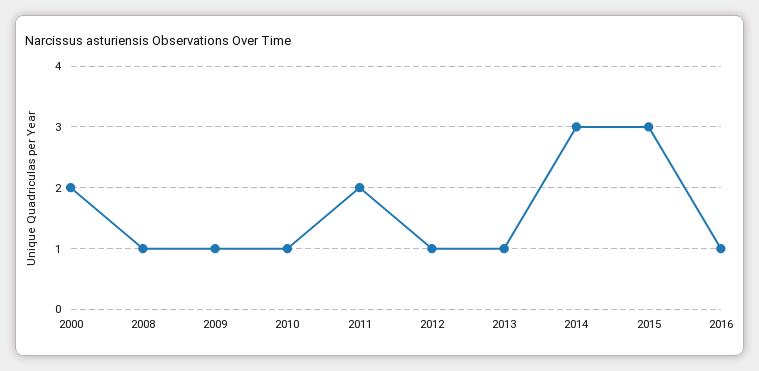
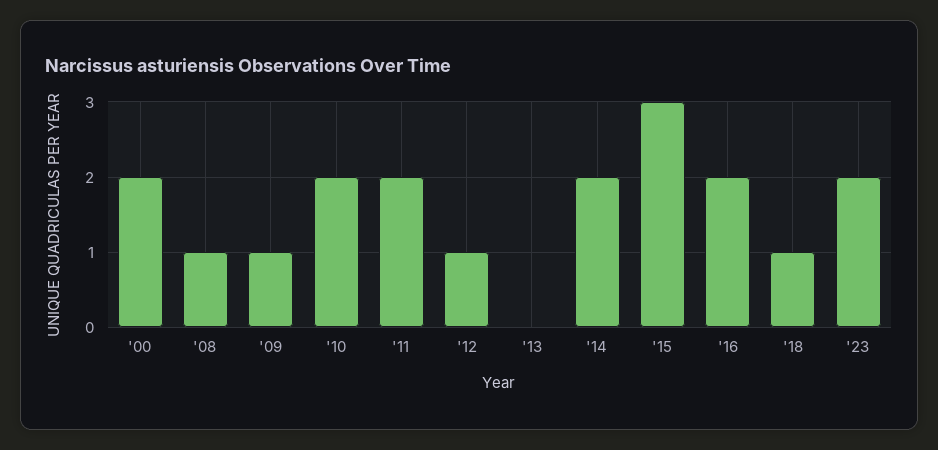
2010: 1 -> 2
2013: 1 -> 0
2014: 3 -> 2
2016: 1 -> 2
'18: none -> 1
'23: none -> 2

